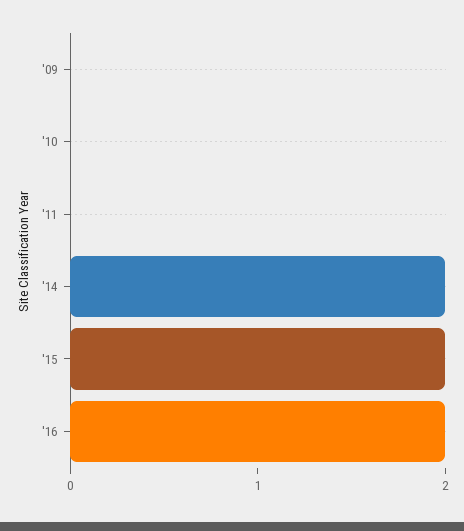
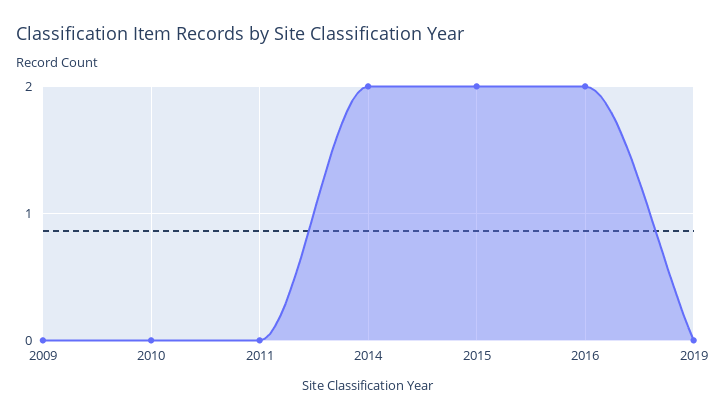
2019: none -> 0

